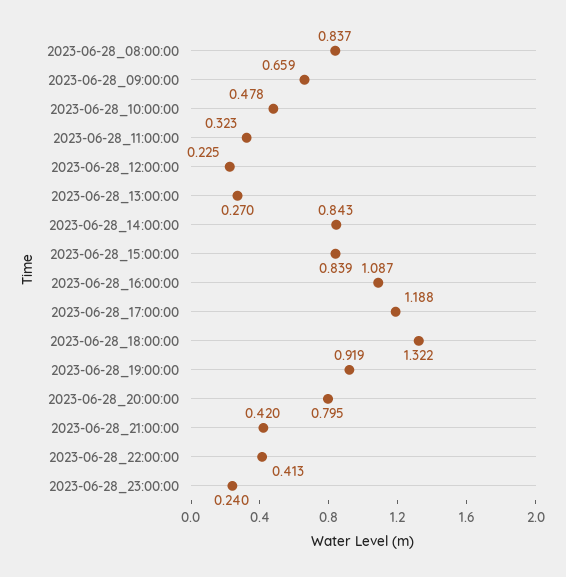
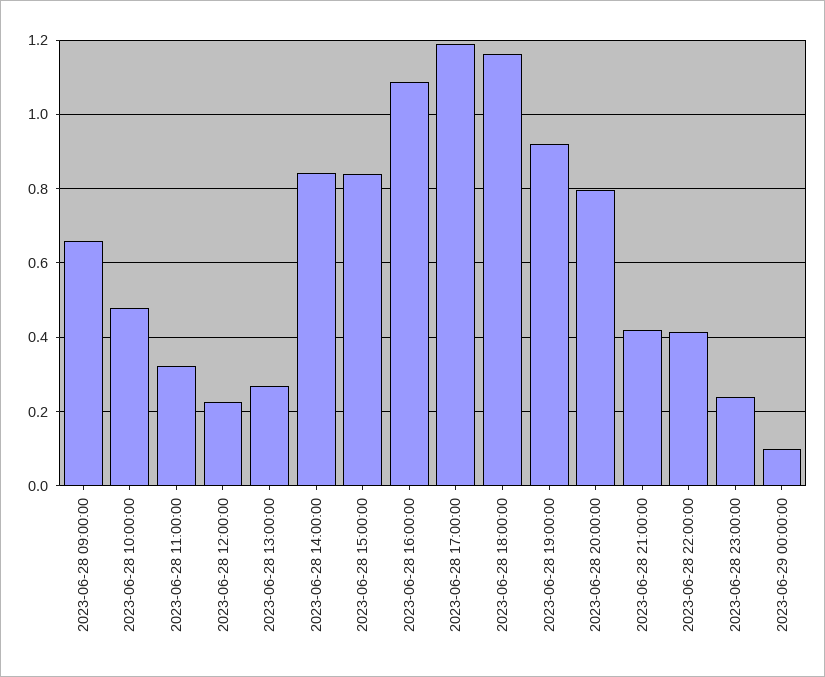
2023-06-28_08:00:00: 0.837 -> none
2023-06-28_18:00:00: 1.322 -> 1.16
2023-06-29 00:00:00: none -> 0.1

